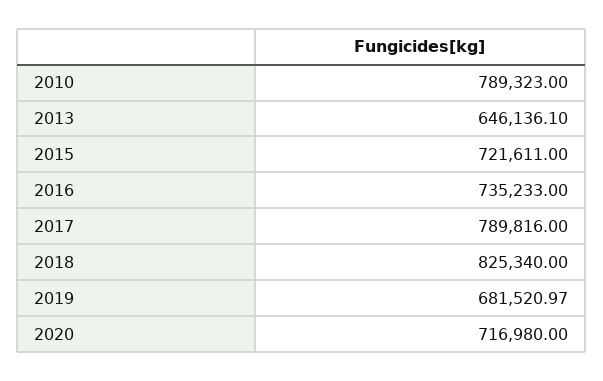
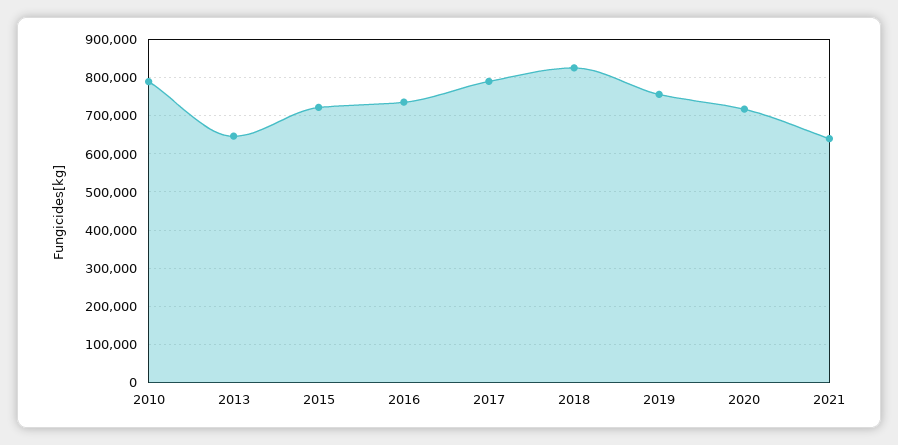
2019: 681520.97 -> 760000
2021: none -> 640000

